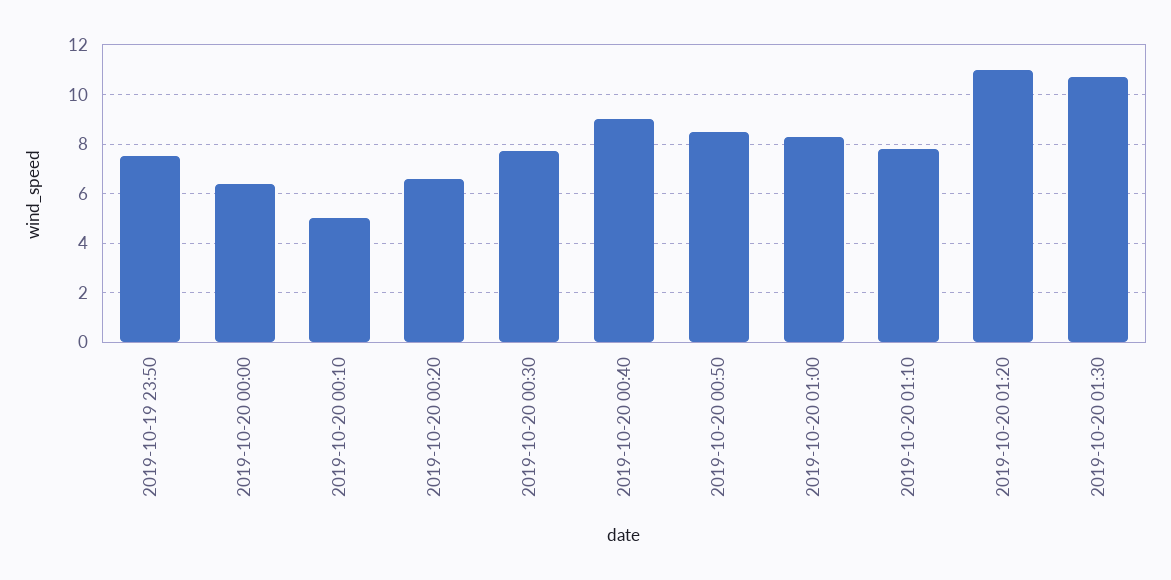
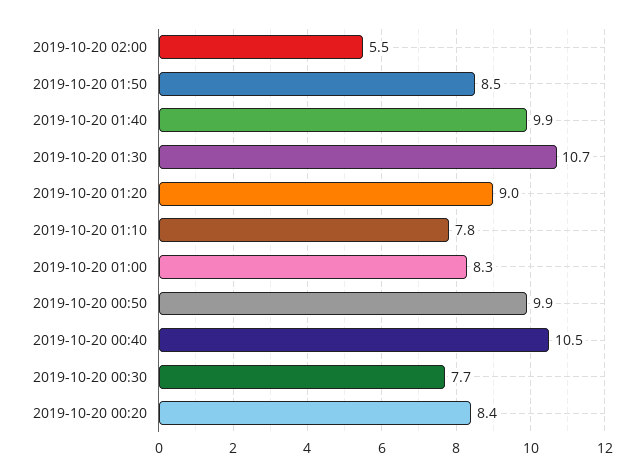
2019-10-19 23:50: 7.5 -> none
2019-10-20 00:00: 6.5 -> none
2019-10-20 00:10: 5 -> none
2019-10-20 00:20: 6.5 -> 8.4
2019-10-20 00:40: 9 -> 10.5
2019-10-20 00:50: 8.5 -> 9.9
2019-10-20 01:20: 11 -> 9
2019-10-20 02:00: none -> 5.5
2019-10-20 01:50: none -> 8.5
2019-10-20 01:40: none -> 9.9

